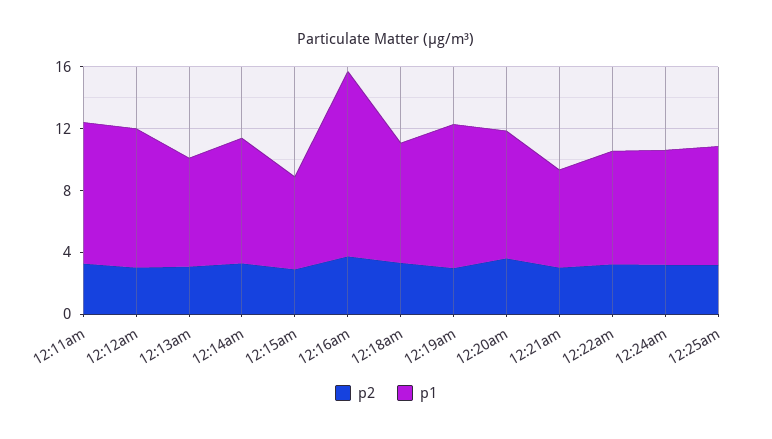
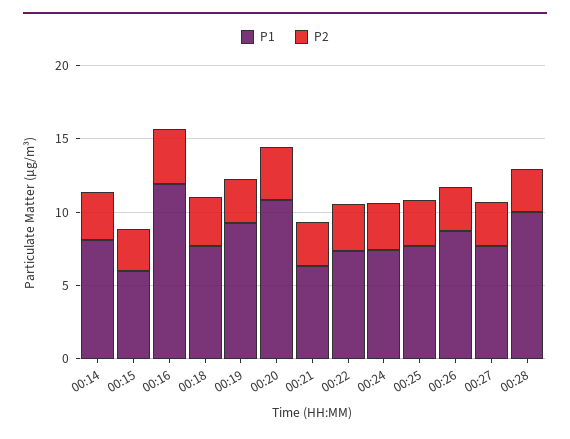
p2, 12:11am: 3 -> none
p1, 12:11am: 9 -> none
p2, 12:12am: 3 -> none
p1, 12:12am: 9 -> none
p2, 12:13am: 3 -> none
p1, 12:13am: 7 -> none
p1, 12:20am: 8 -> 11
p1, 00:26: none -> 9
p2, 00:26: none -> 3
p1, 00:27: none -> 8
p2, 00:27: none -> 3
p1, 00:28: none -> 10
p2, 00:28: none -> 3

